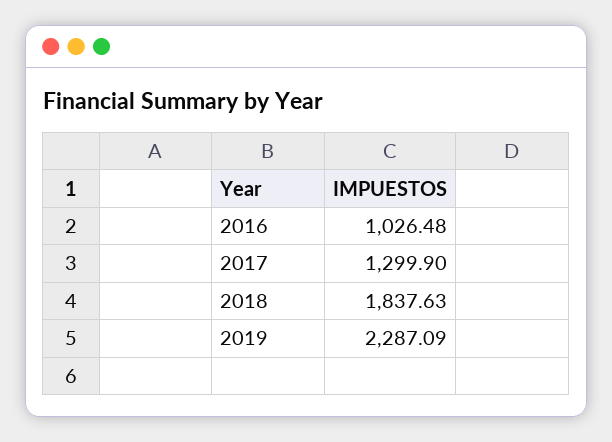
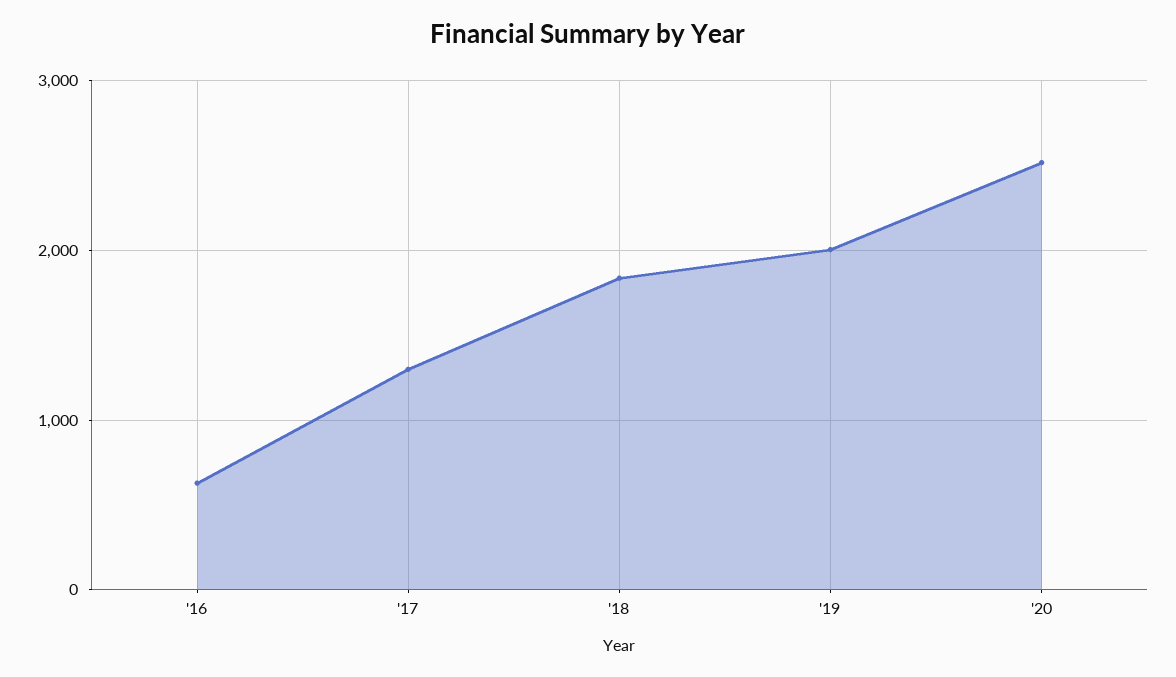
2016: 1026.48 -> 600
2019: 2287.09 -> 2000
'20: none -> 2500

